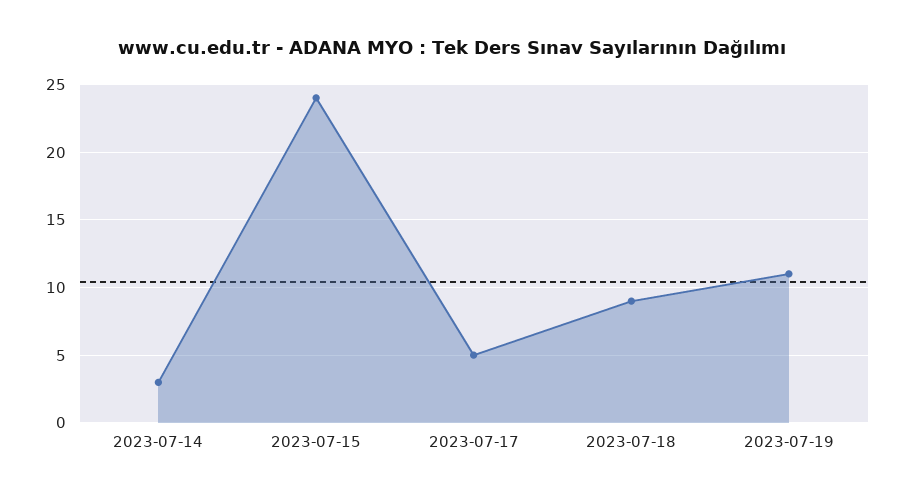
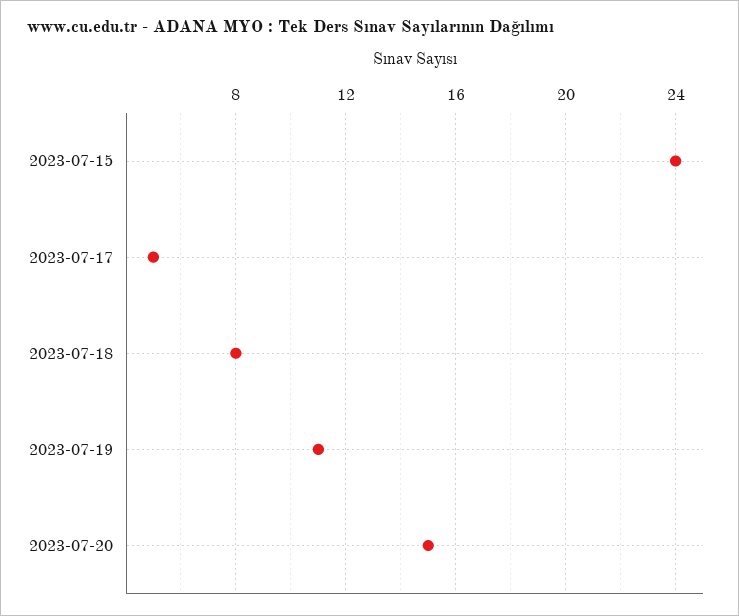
2023-07-14: 3 -> none
2023-07-18: 9 -> 8
2023-07-20: none -> 15

